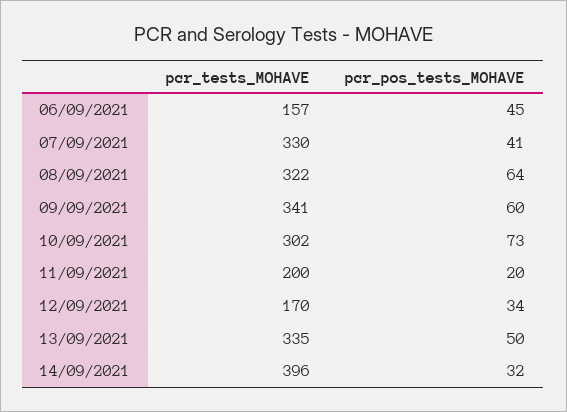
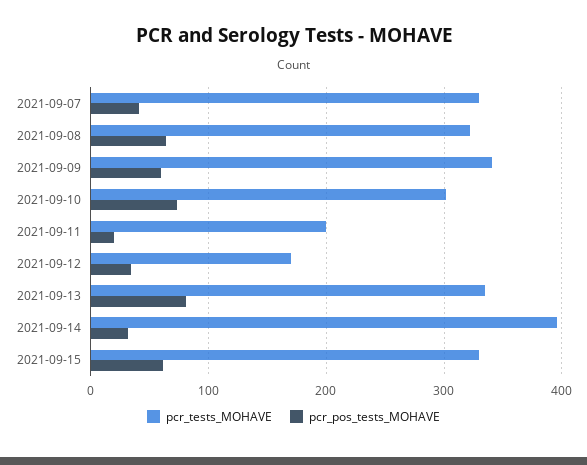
pcr_tests_MOHAVE, 06/09/2021: 157 -> none
pcr_pos_tests_MOHAVE, 06/09/2021: 45 -> none
pcr_pos_tests_MOHAVE, 13/09/2021: 50 -> 80
pcr_tests_MOHAVE, 2021-09-15: none -> 330
pcr_pos_tests_MOHAVE, 2021-09-15: none -> 60

